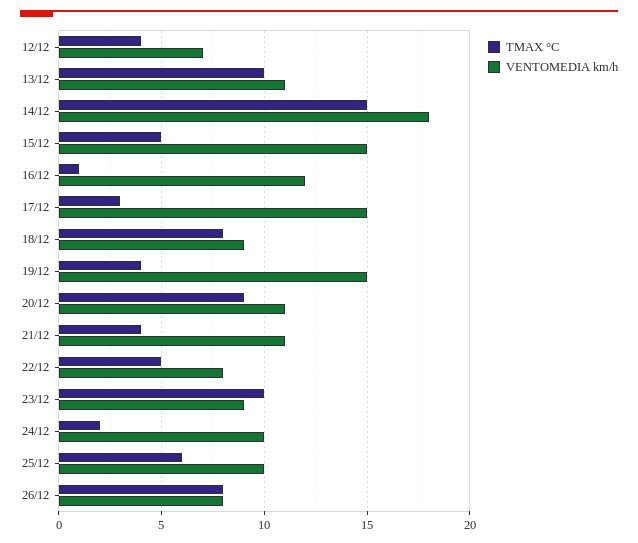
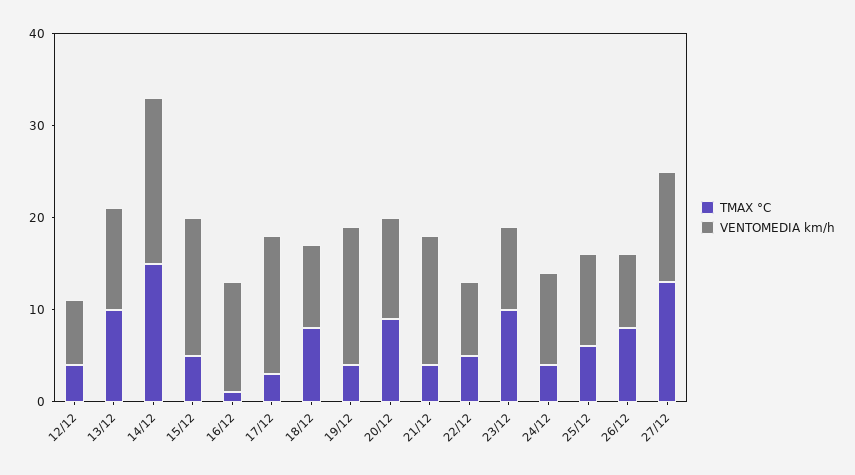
VENTOMEDIA km/h, 21/12: 11 -> 14
TMAX °C, 24/12: 2 -> 4
TMAX °C, 27/12: none -> 13
VENTOMEDIA km/h, 27/12: none -> 12

